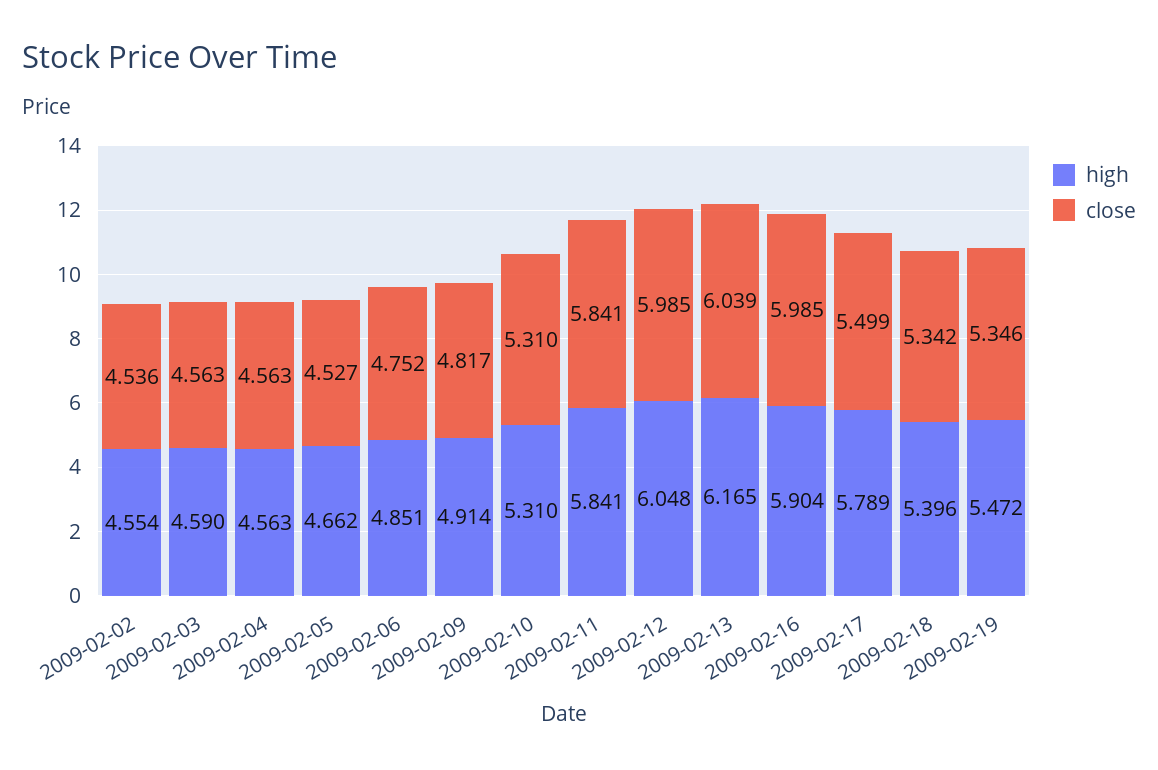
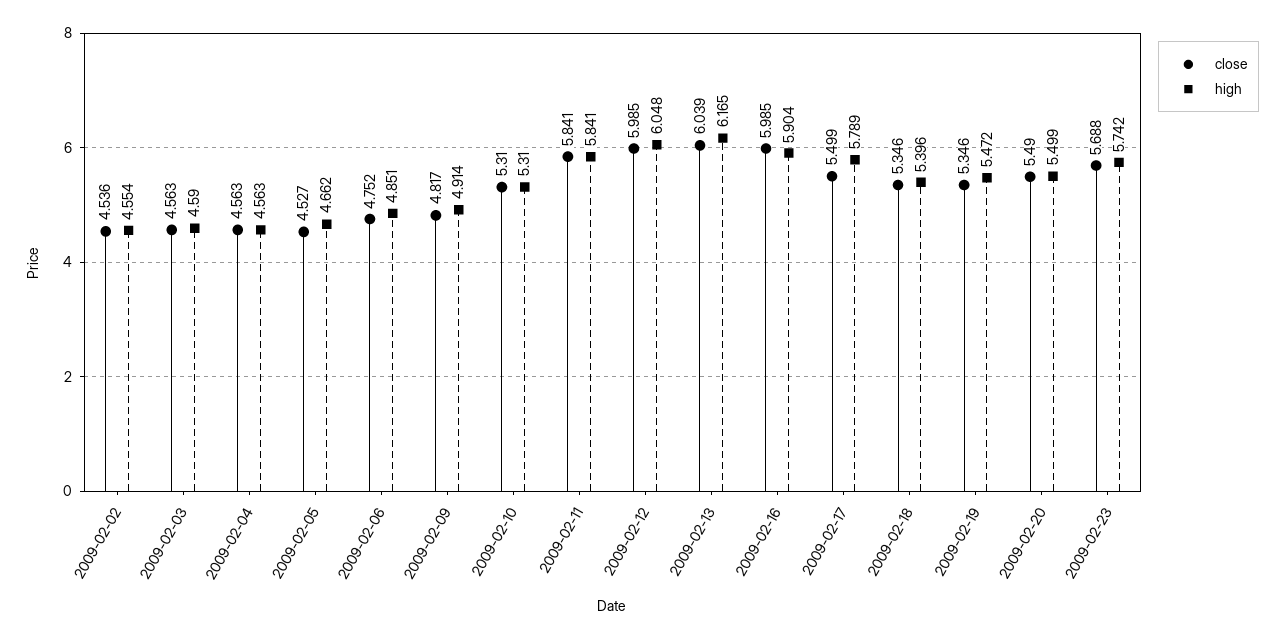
close, 2009-02-18: 5.342 -> 5.346
close, 2009-02-20: none -> 5.49
high, 2009-02-20: none -> 5.499
close, 2009-02-23: none -> 5.688
high, 2009-02-23: none -> 5.742

